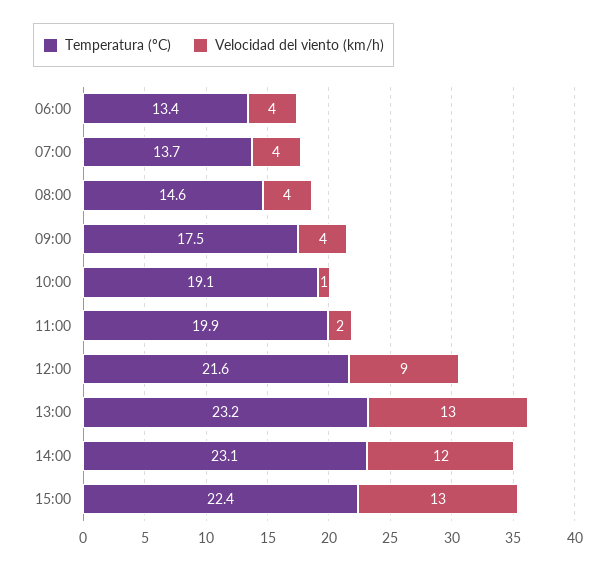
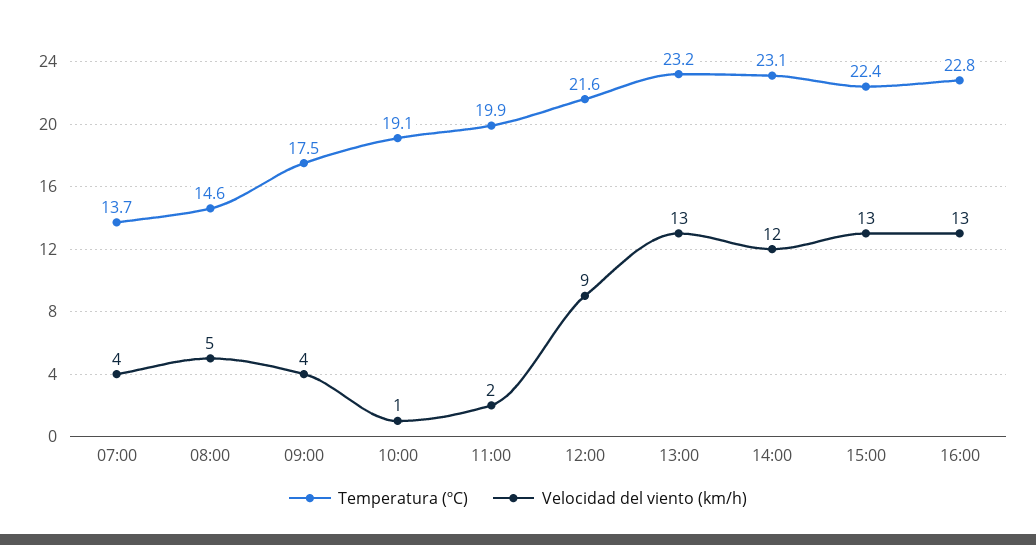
Temperatura (ºC), 06:00: 13.4 -> none
Velocidad del viento (km/h), 06:00: 4 -> none
Velocidad del viento (km/h), 08:00: 4 -> 5
Temperatura (ºC), 16:00: none -> 22.8
Velocidad del viento (km/h), 16:00: none -> 13

